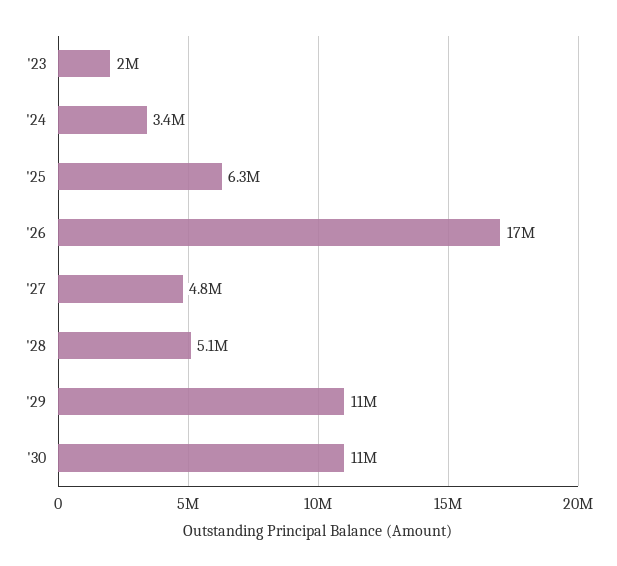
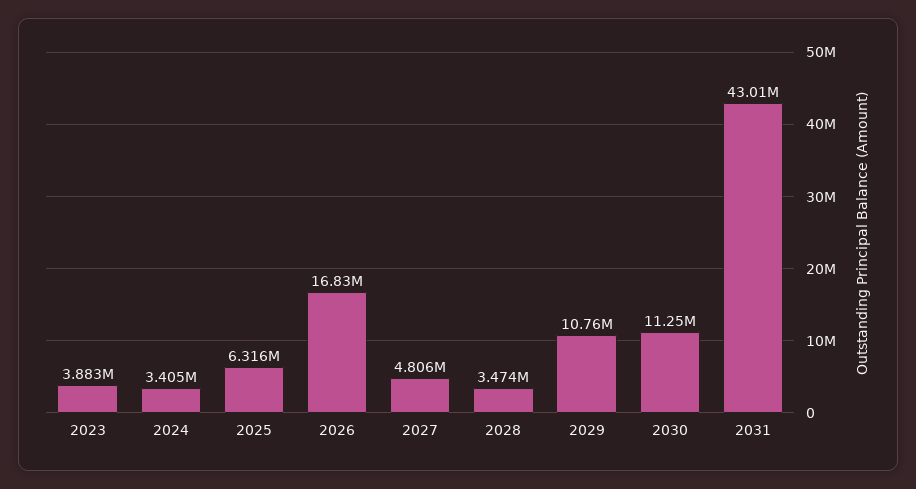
'23: 2000000 -> 3883000
'28: 5100000 -> 3474000
2031: none -> 43010000

